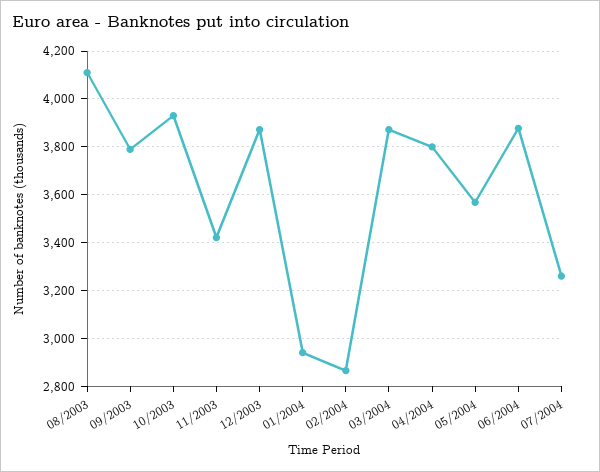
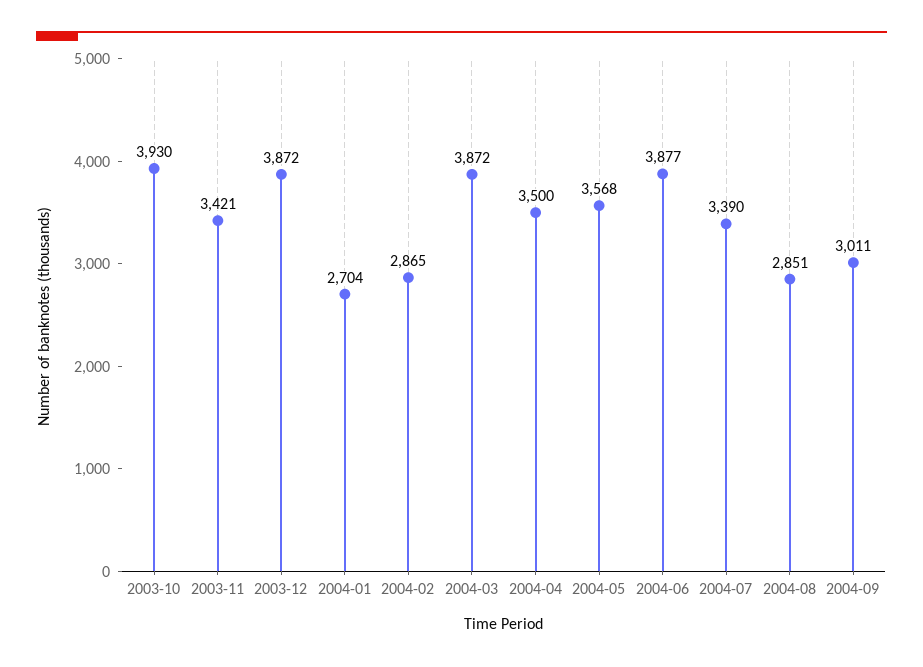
08/2003: 4100 -> none
09/2003: 3800 -> none
01/2004: 2950 -> 2704
04/2004: 3800 -> 3500
07/2004: 3250 -> 3390
2004-08: none -> 2851
2004-09: none -> 3011

